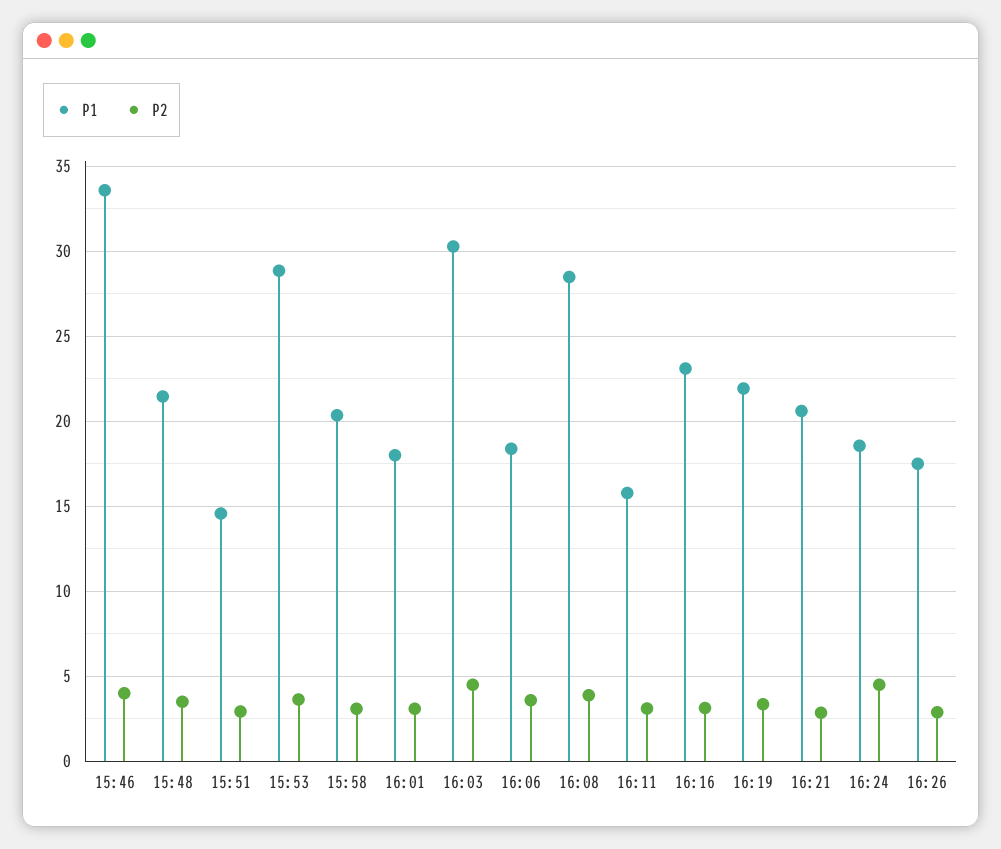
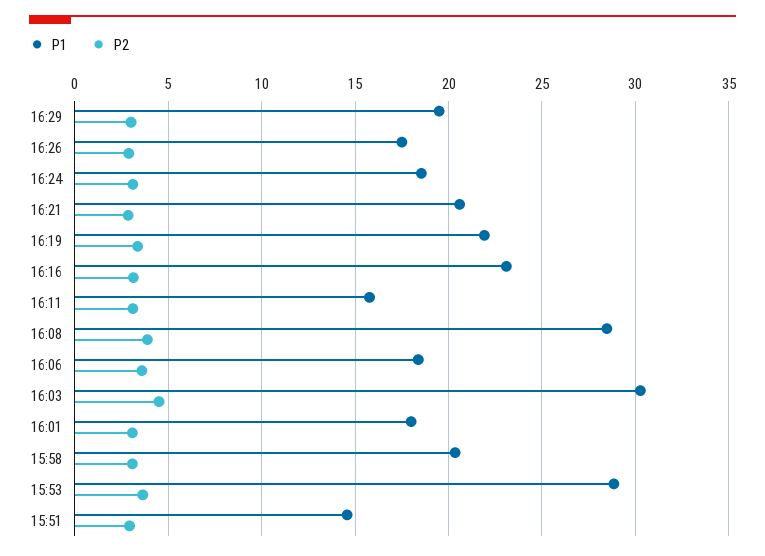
P1, 15:46: 33.5 -> none
P2, 15:46: 4 -> none
P1, 15:48: 21.5 -> none
P2, 15:48: 3.5 -> none
P2, 16:24: 4.5 -> 3
P1, 16:29: none -> 19.5
P2, 16:29: none -> 3

